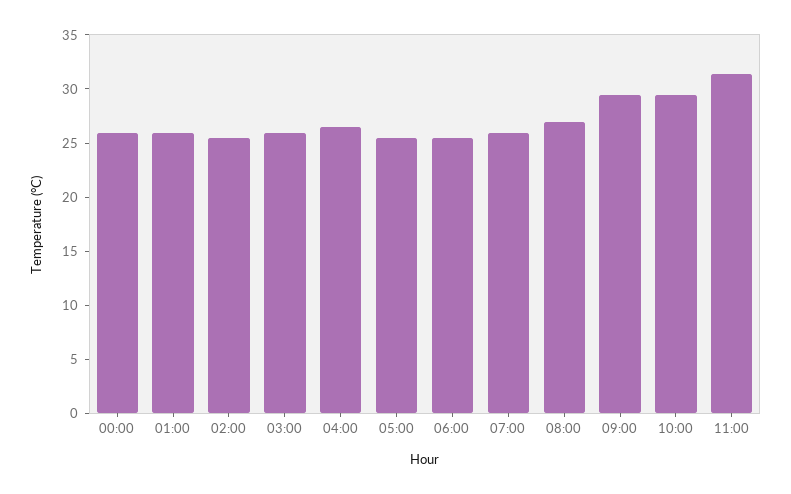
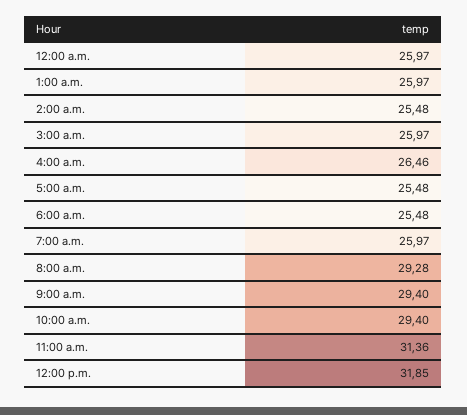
08:00: 27 -> 29.28
12:00 p.m.: none -> 31.85

